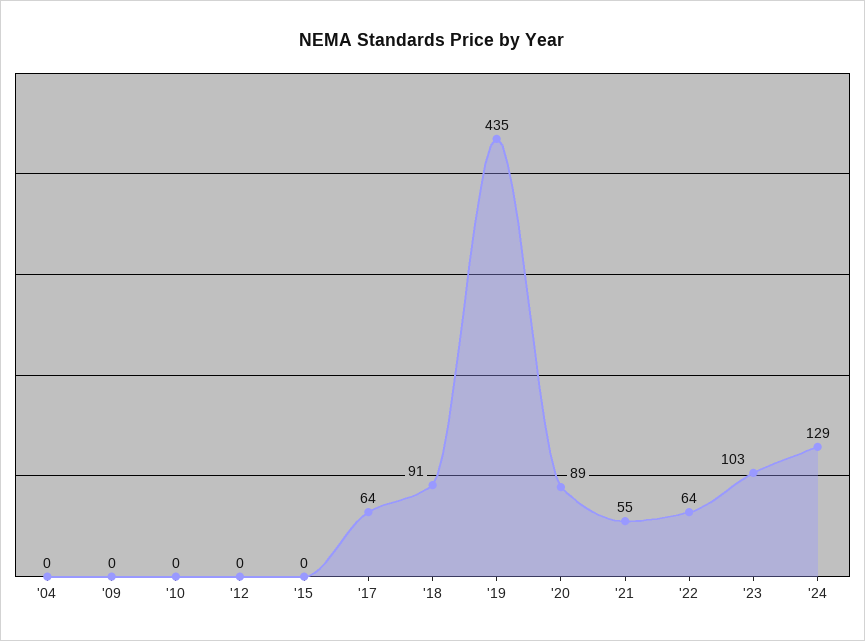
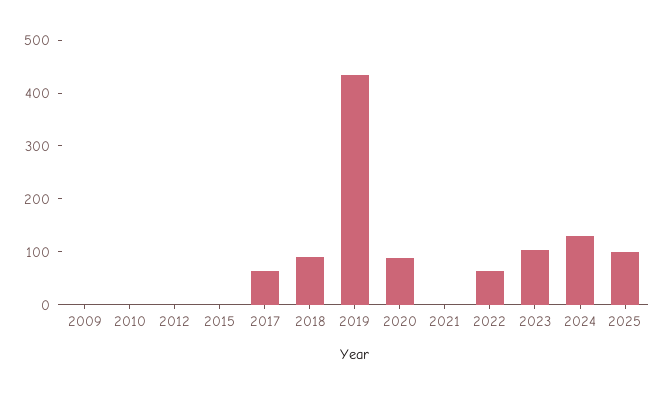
'04: 0 -> none
'21: 55 -> 0
2025: none -> 100

